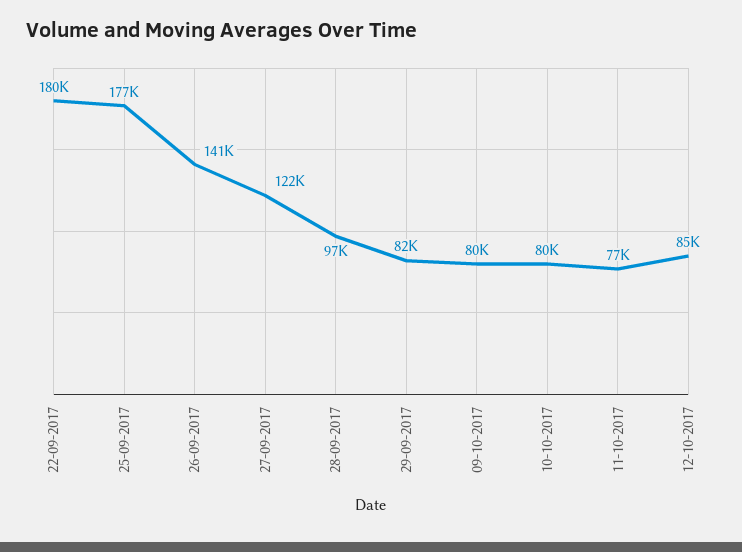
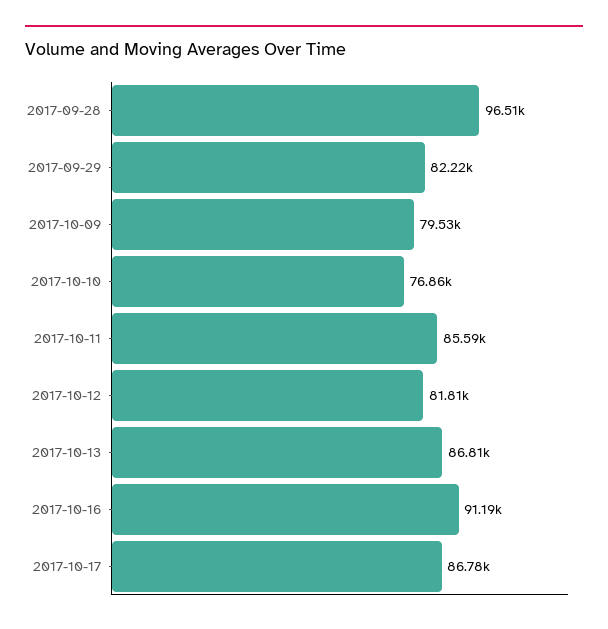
22-09-2017: 180000 -> none
25-09-2017: 177000 -> none
26-09-2017: 141000 -> none
27-09-2017: 122000 -> none
10-10-2017: 80000 -> 76860
11-10-2017: 77000 -> 85590
12-10-2017: 85000 -> 81810
2017-10-13: none -> 86810
2017-10-16: none -> 91190
2017-10-17: none -> 86780

